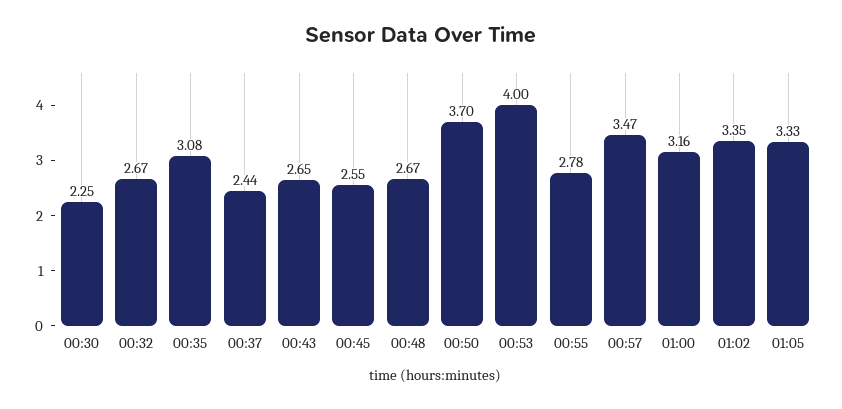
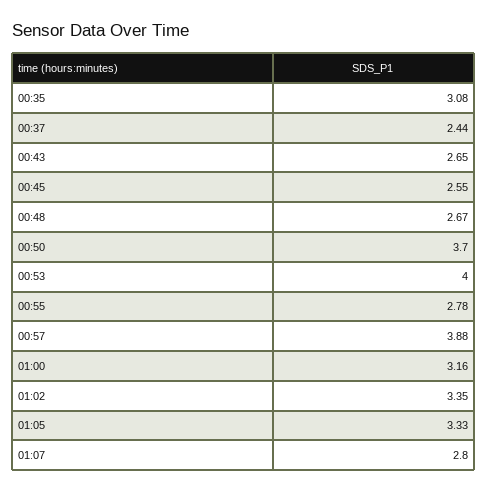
00:30: 2.25 -> none
00:32: 2.67 -> none
00:57: 3.47 -> 3.88
01:07: none -> 2.8

